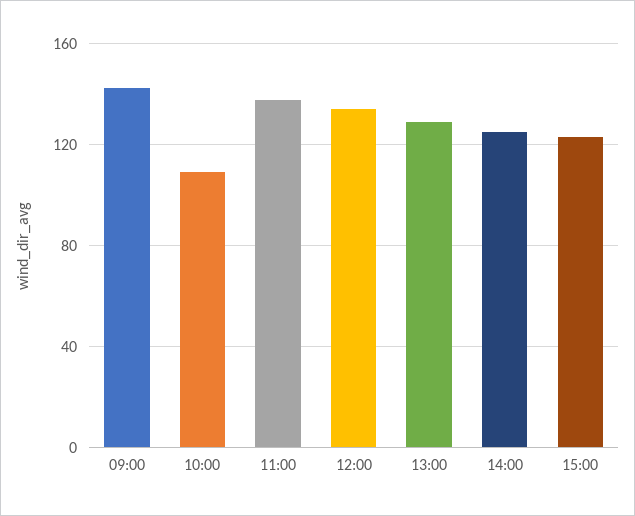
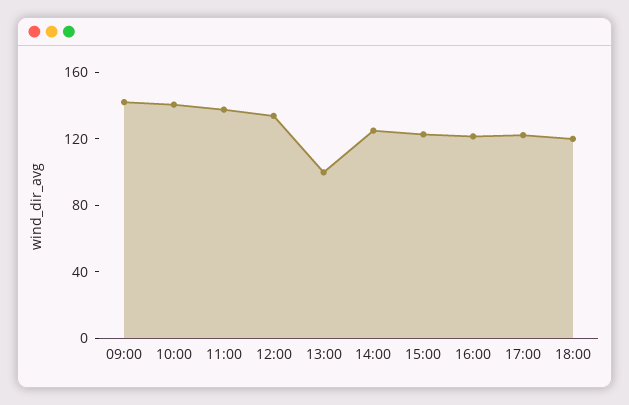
10:00: 110 -> 140
13:00: 130 -> 100
16:00: none -> 120
17:00: none -> 120
18:00: none -> 120

